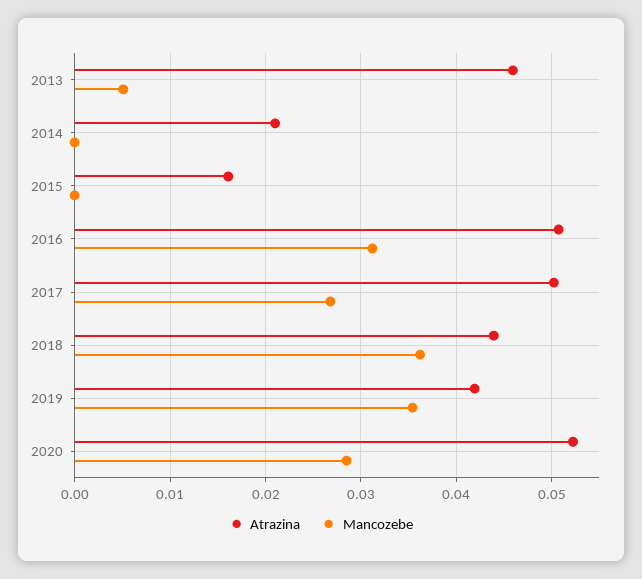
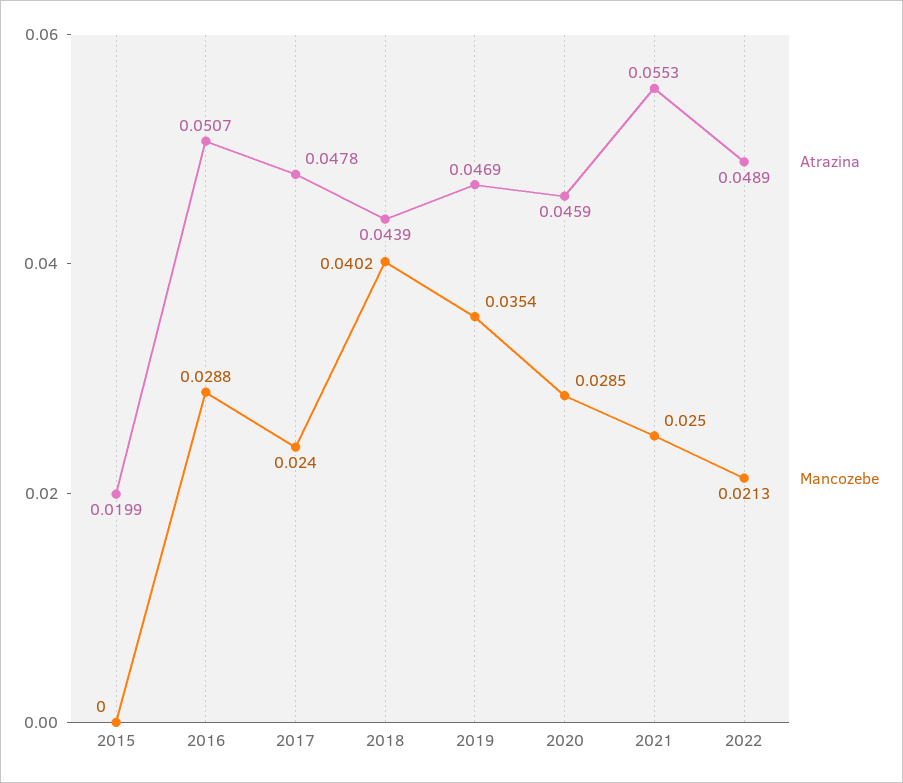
Atrazina, 2013: 0.046 -> none
Mancozebe, 2013: 0.005 -> none
Atrazina, 2014: 0.021 -> none
Mancozebe, 2014: 0 -> none
Atrazina, 2015: 0.016 -> 0.0199
Mancozebe, 2016: 0.031 -> 0.0288
Atrazina, 2017: 0.05 -> 0.0478
Mancozebe, 2017: 0.027 -> 0.024
Mancozebe, 2018: 0.036 -> 0.0402
Atrazina, 2019: 0.042 -> 0.0469
Atrazina, 2020: 0.052 -> 0.0459
Atrazina, 2021: none -> 0.0553
Mancozebe, 2021: none -> 0.025
Atrazina, 2022: none -> 0.0489
Mancozebe, 2022: none -> 0.0213

